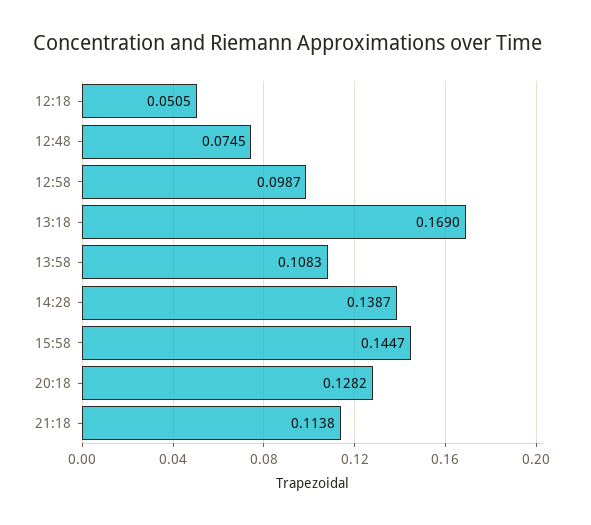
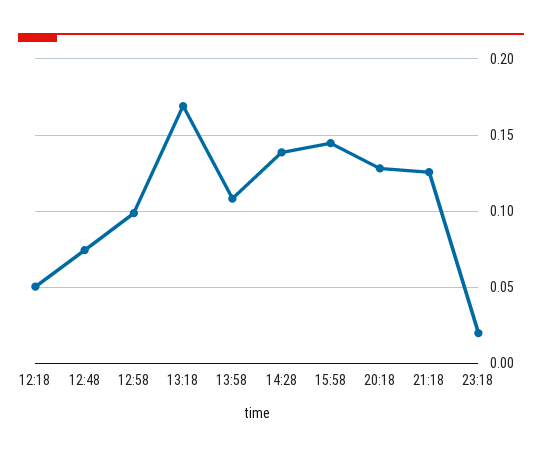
21:18: 0.1138 -> 0.125
23:18: none -> 0.02

